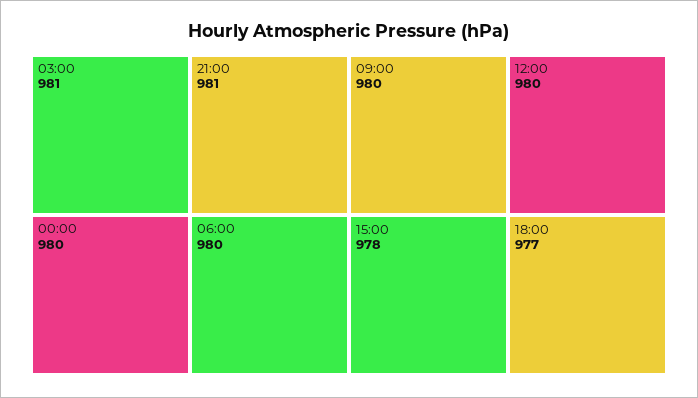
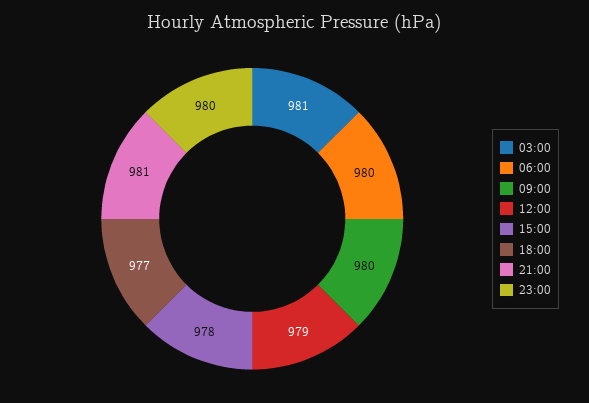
00:00: 980 -> none
12:00: 980 -> 979
23:00: none -> 980

